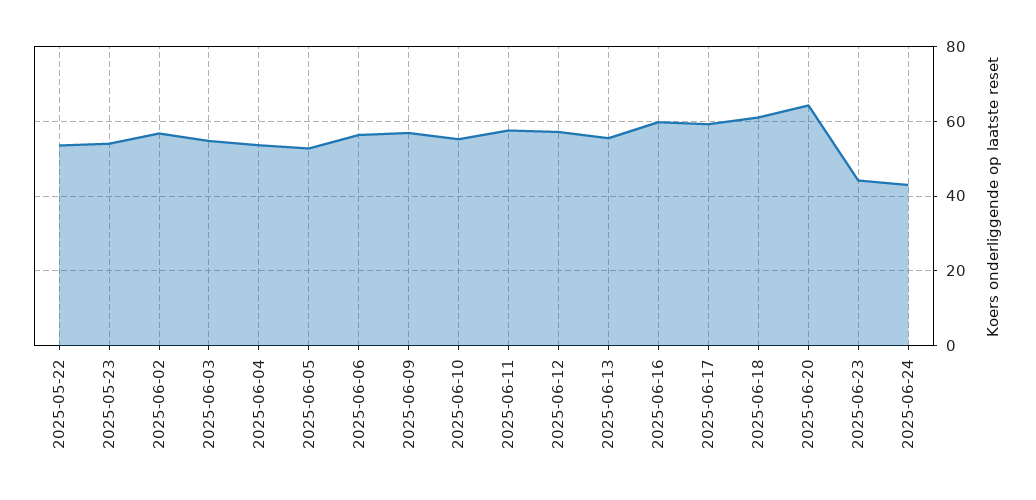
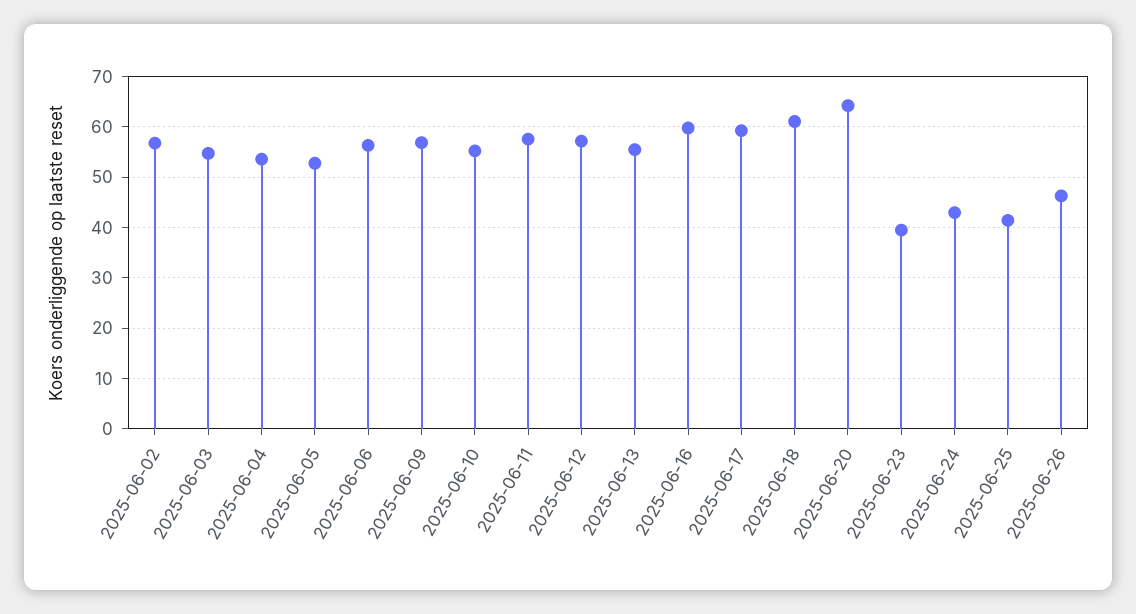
2025-05-22: 54 -> none
2025-05-23: 54 -> none
2025-06-23: 44 -> 40
2025-06-25: none -> 42
2025-06-26: none -> 46

